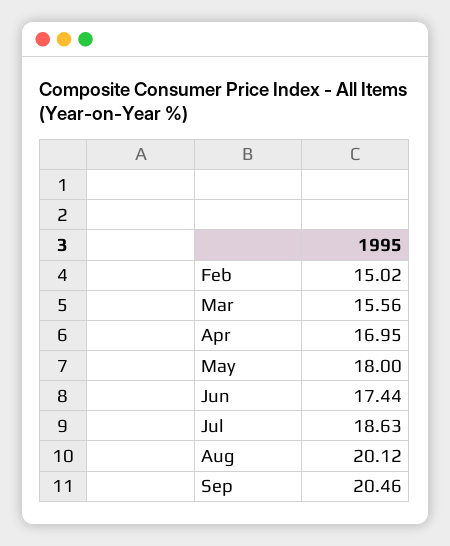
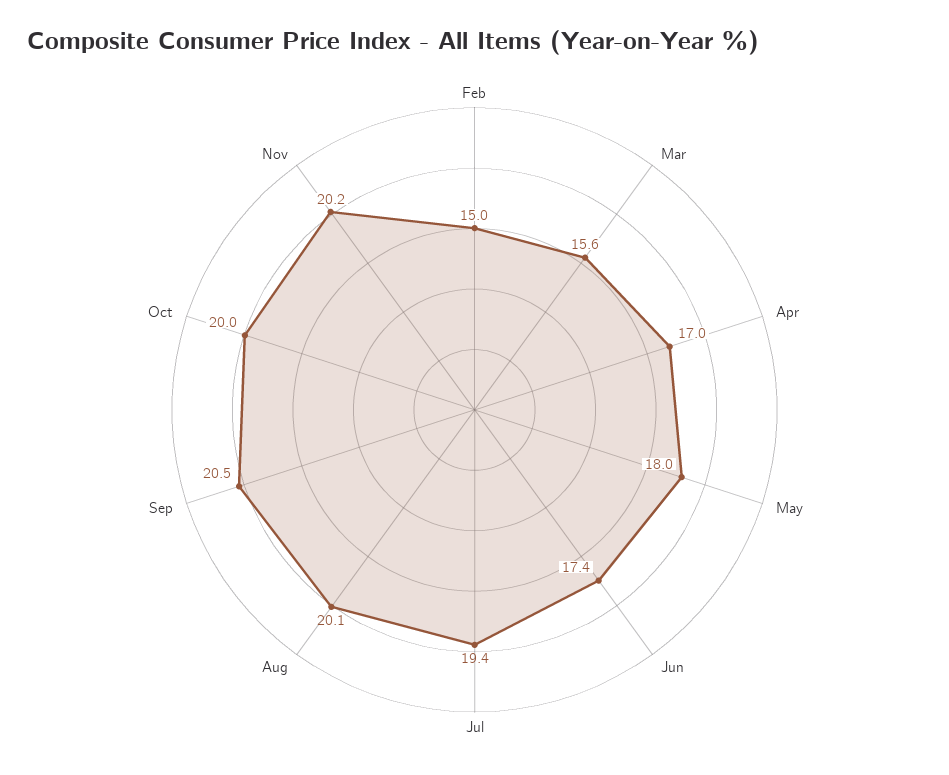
Jul: 18.63 -> 19.4
Oct: none -> 20
Nov: none -> 20.2

